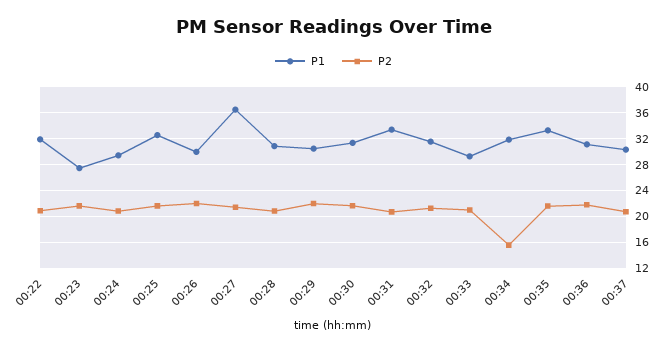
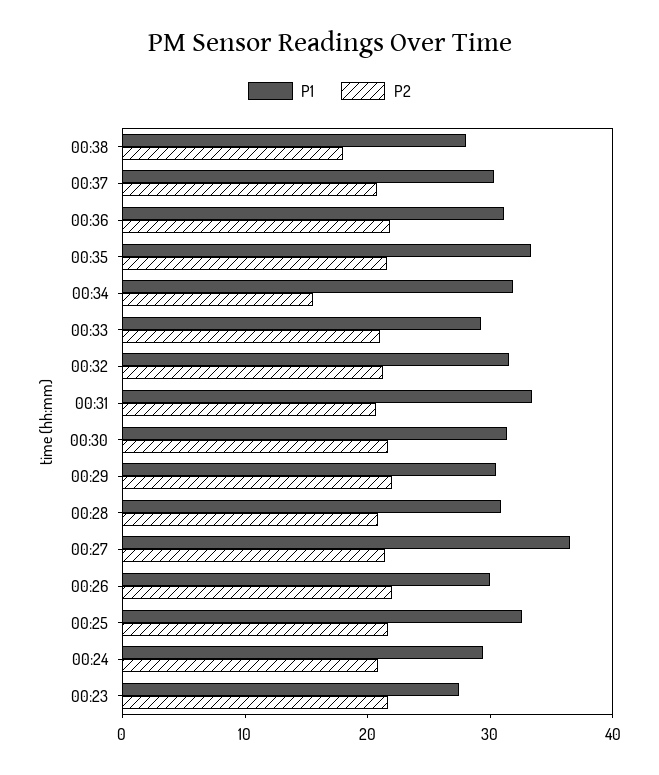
P1, 00:22: 32 -> none
P2, 00:22: 21 -> none
P1, 00:38: none -> 28
P2, 00:38: none -> 18

